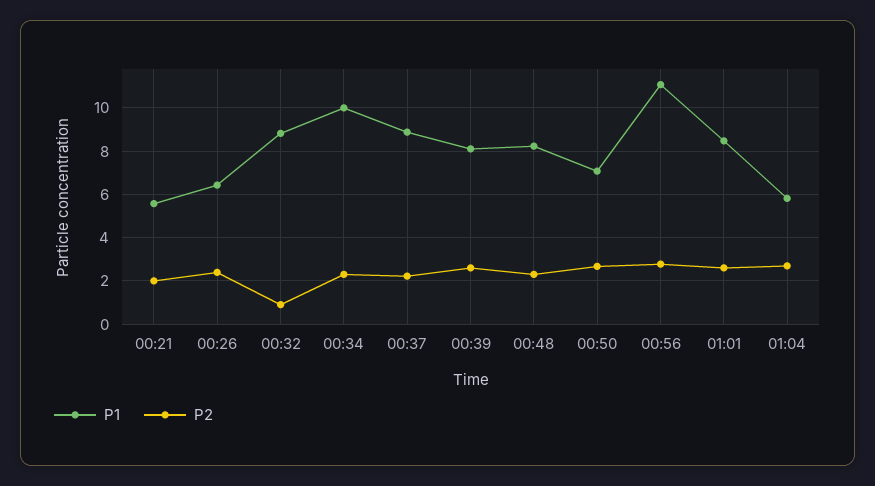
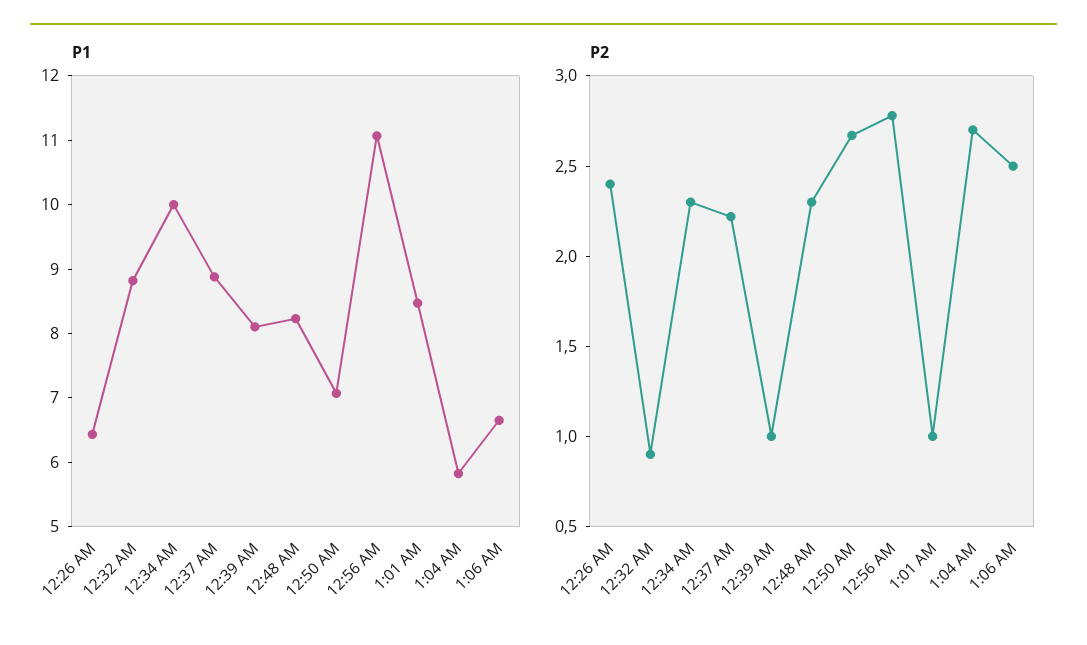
P1, 00:21: 5.5 -> none
P2, 00:21: 2 -> none
P2, 00:39: 2.5 -> 1
P2, 01:01: 2.5 -> 1
P1, 1:06 AM: none -> 6.6
P2, 1:06 AM: none -> 2.5

